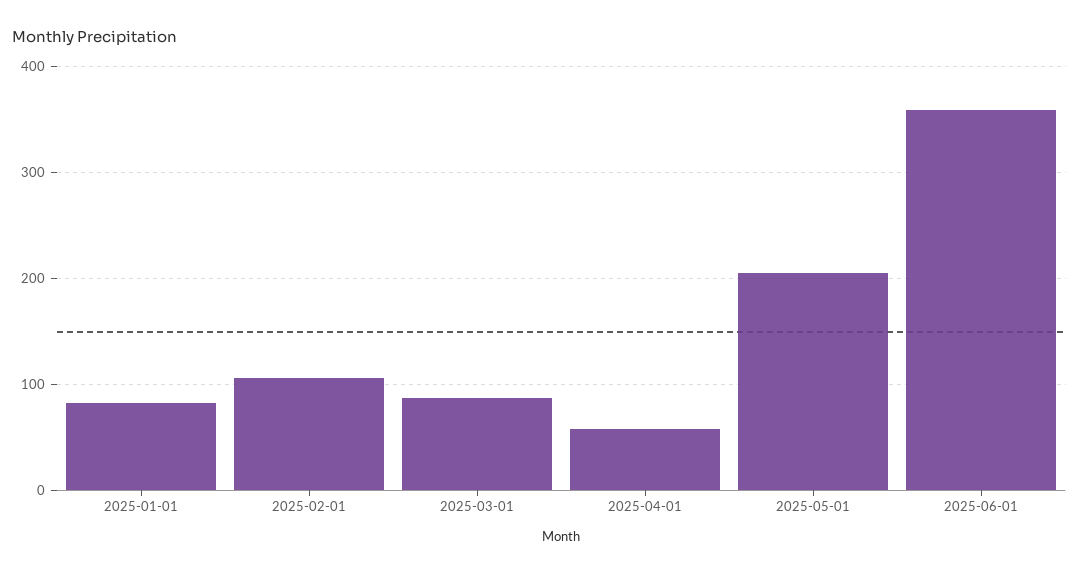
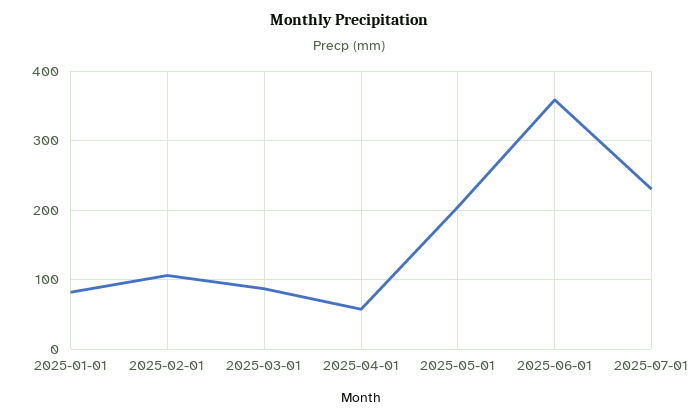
2025-07-01: none -> 230

